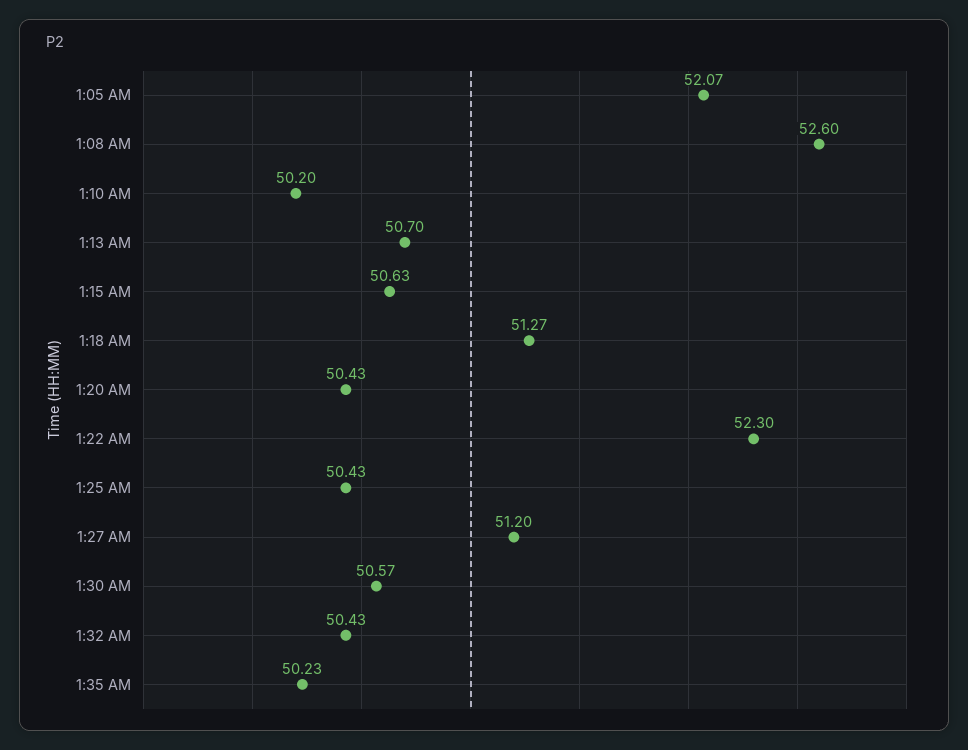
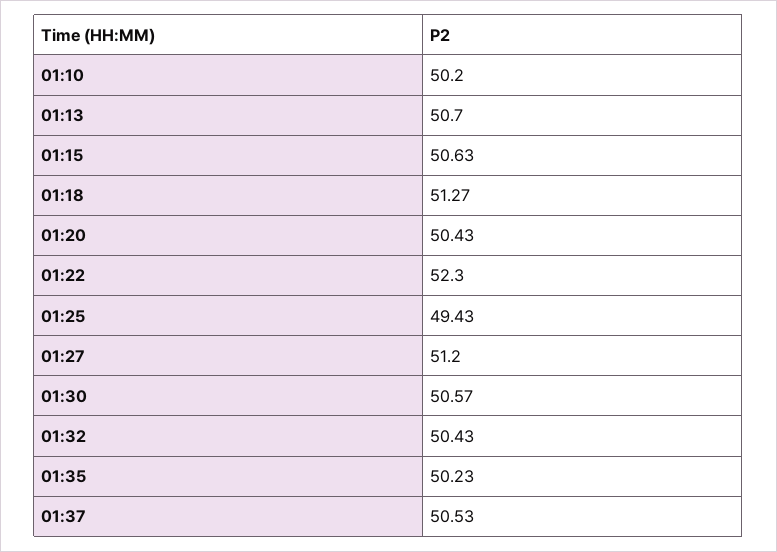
1:05 AM: 52.07 -> none
1:08 AM: 52.6 -> none
1:25 AM: 50.43 -> 49.43
01:37: none -> 50.53

